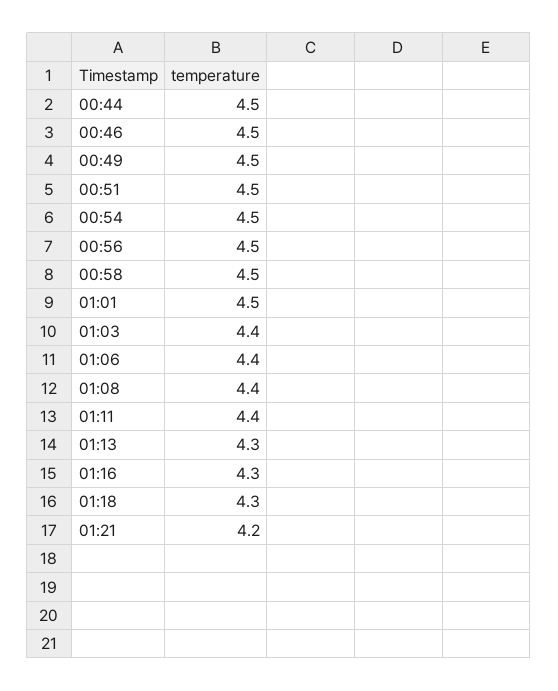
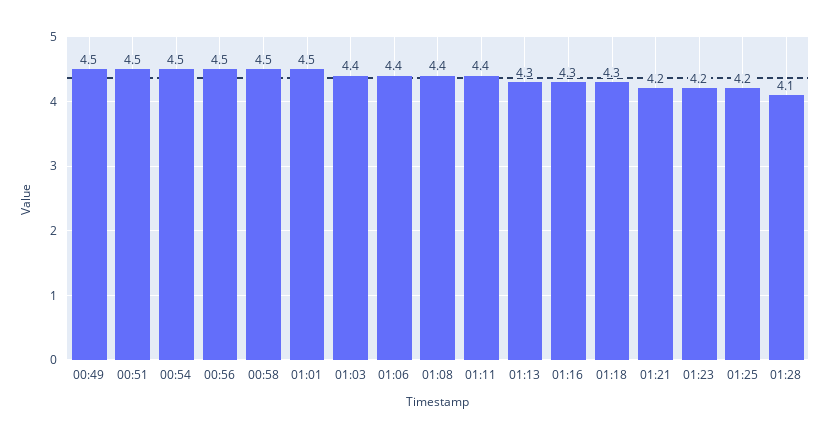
00:44: 4.5 -> none
00:46: 4.5 -> none
01:23: none -> 4.2
01:25: none -> 4.2
01:28: none -> 4.1

